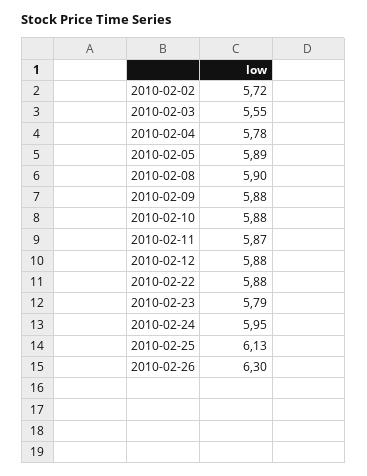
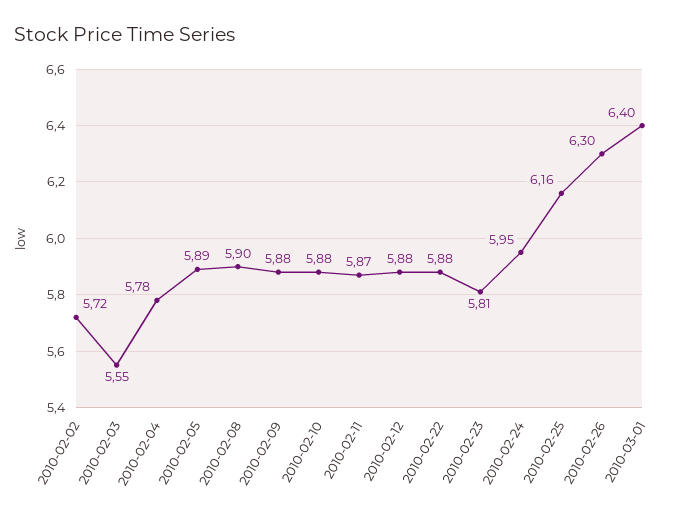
2010-02-23: 5.79 -> 5.81
2010-02-25: 6.13 -> 6.16
2010-03-01: none -> 6.4

